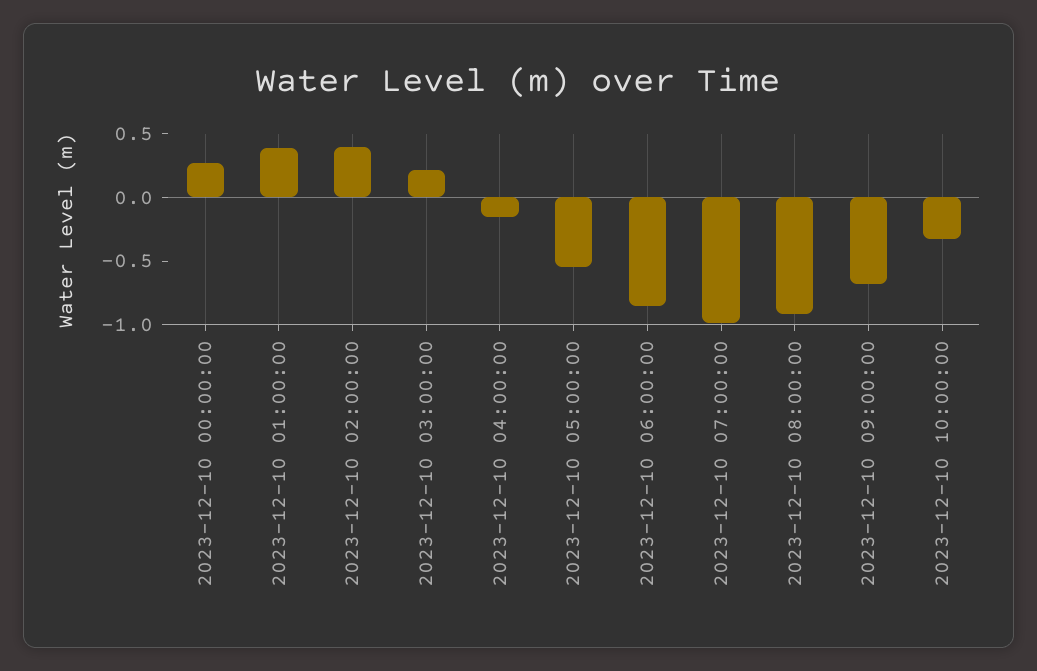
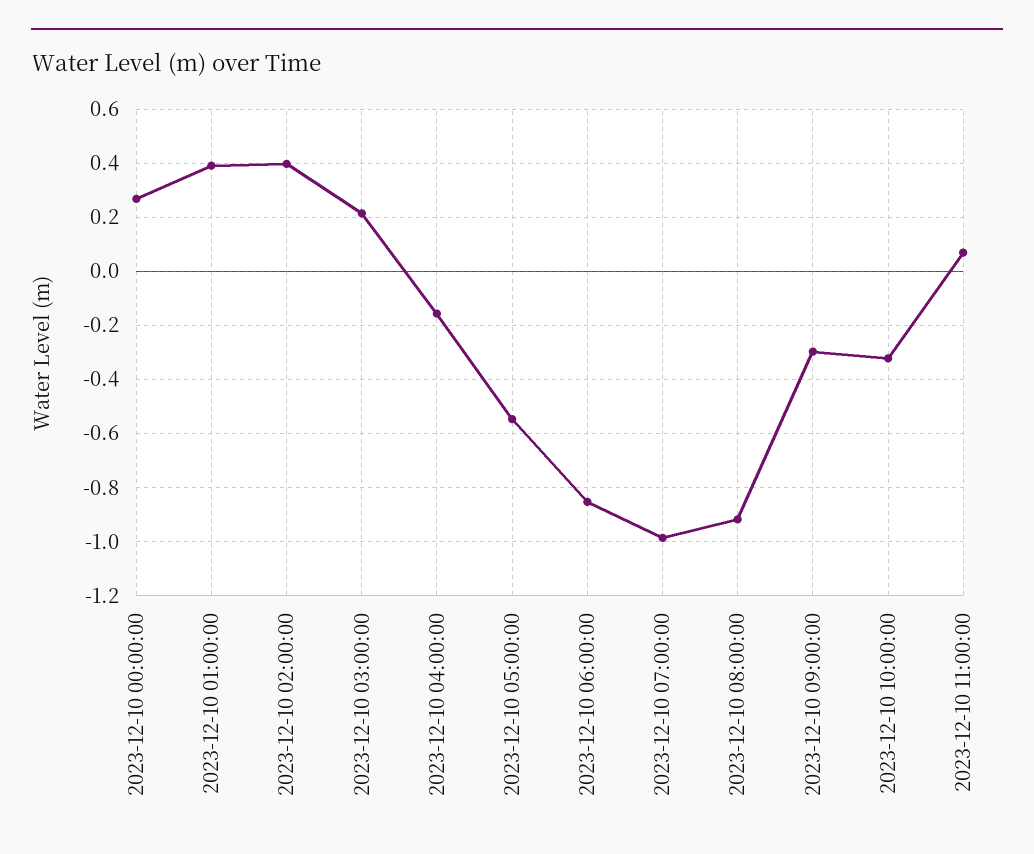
2023-12-10 09:00:00: -0.7 -> -0.3
2023-12-10 11:00:00: none -> 0.075

